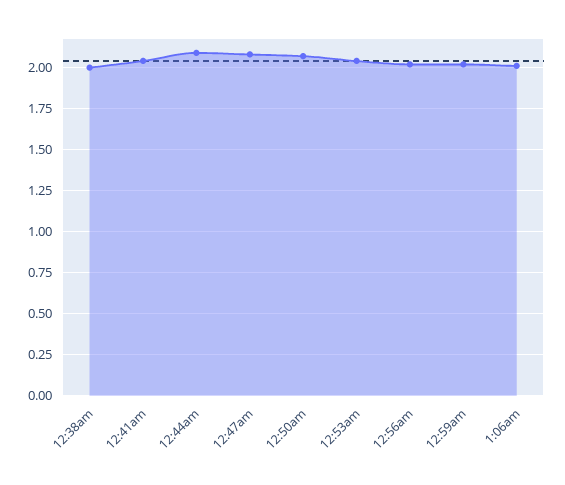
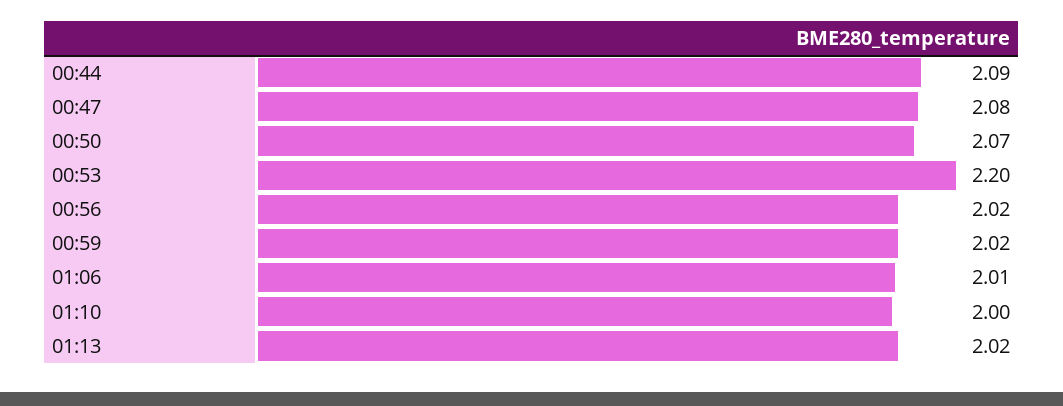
12:38am: 2 -> none
12:41am: 2.05 -> none
12:53am: 2.05 -> 2.2
01:10: none -> 2
01:13: none -> 2.02

